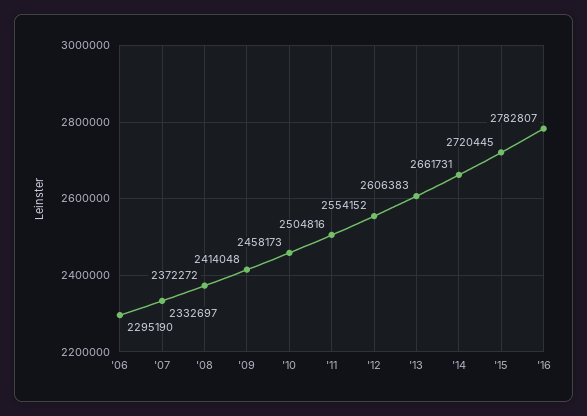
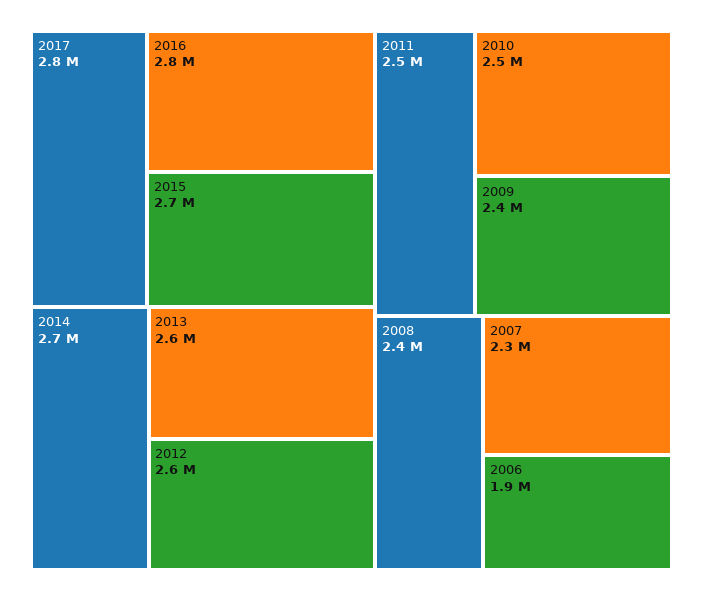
'06: 2295190 -> 1900000
2017: none -> 2800000

